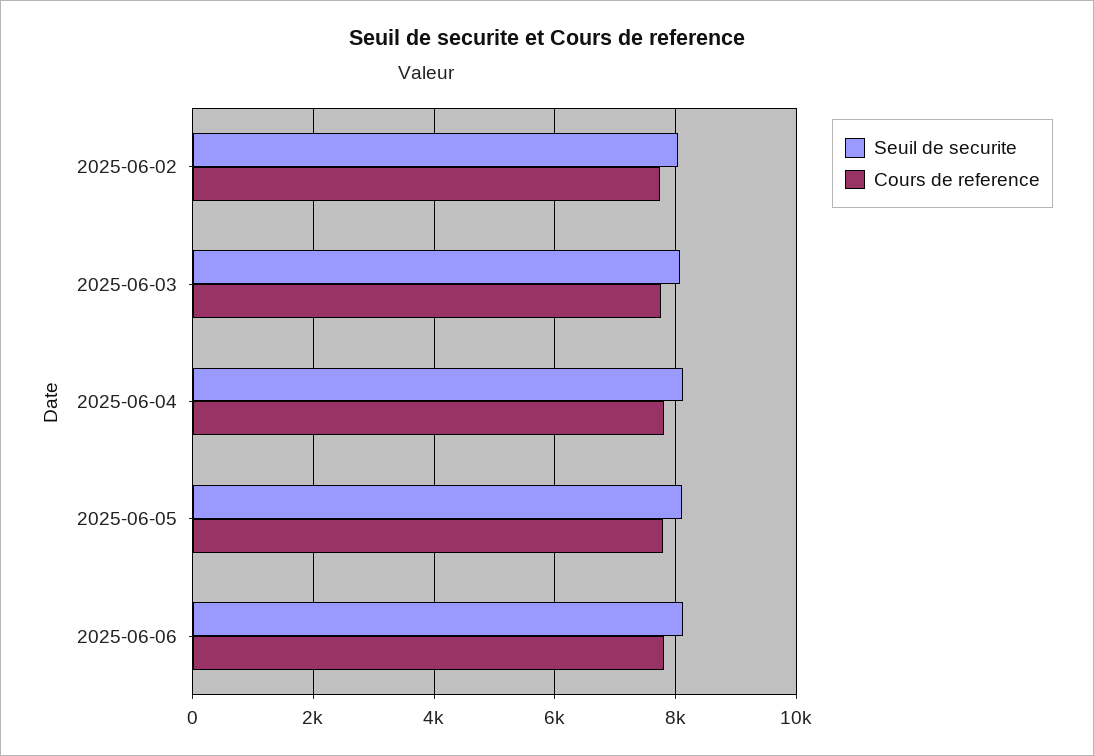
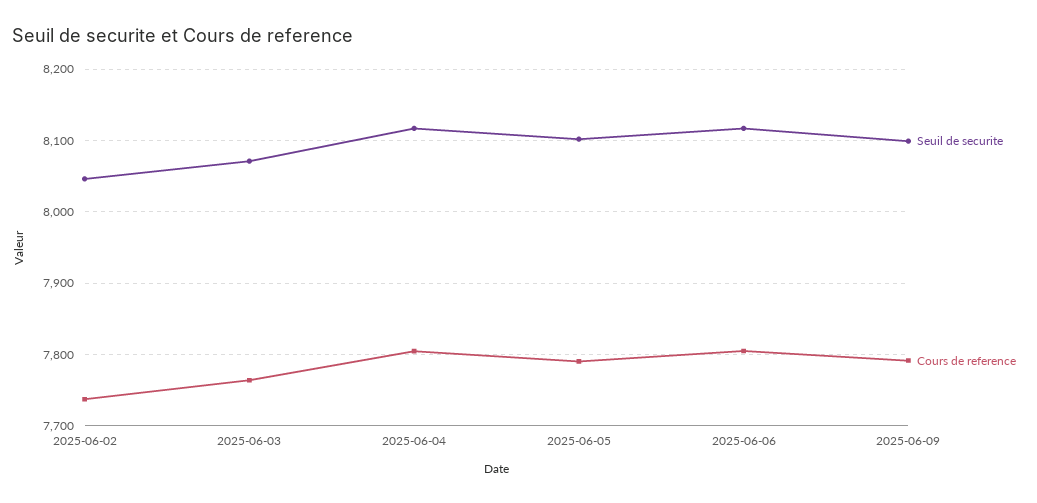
Seuil de securite, 2025-06-09: none -> 8100
Cours de reference, 2025-06-09: none -> 7790

